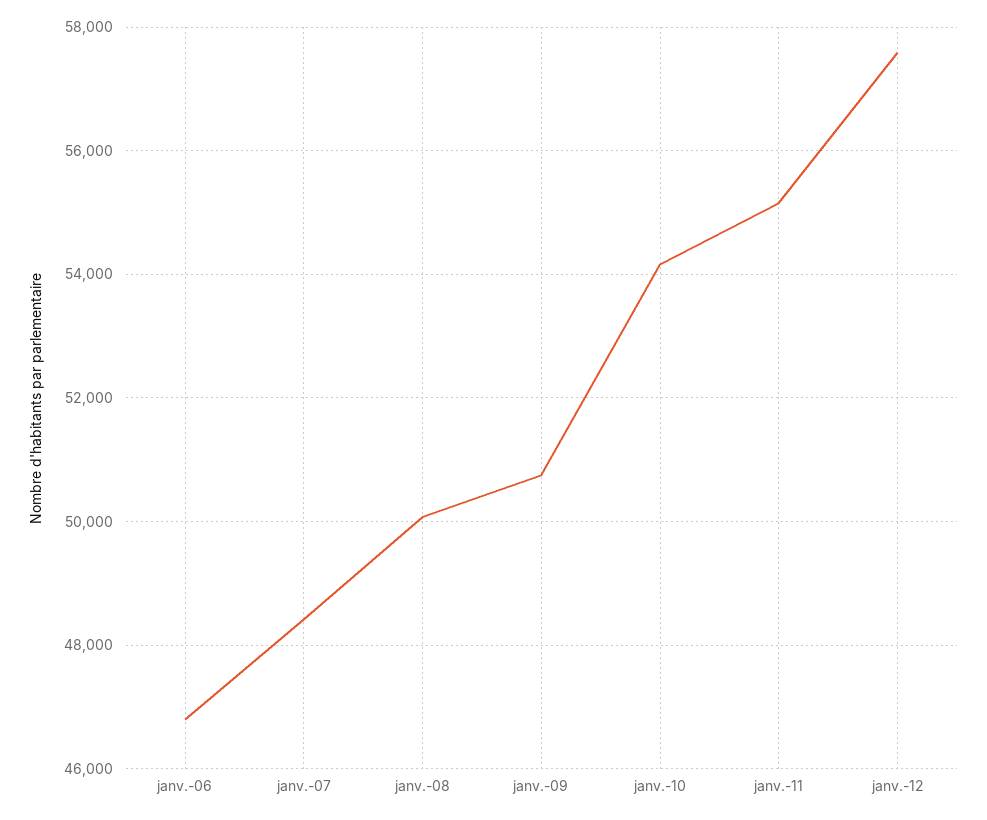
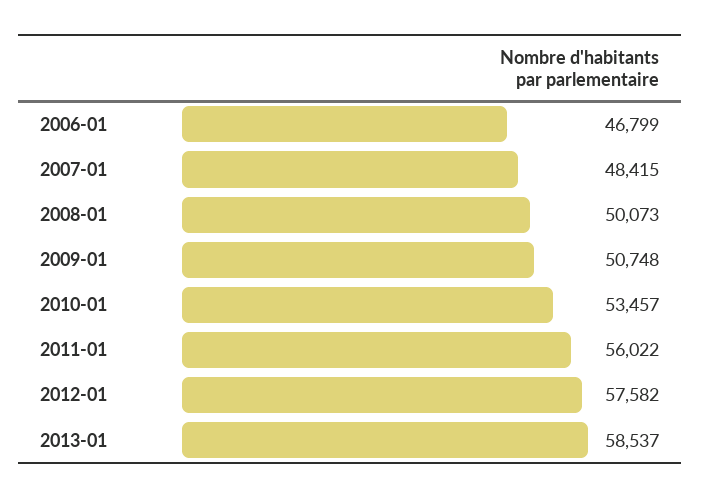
janv.-10: 54200 -> 53457
janv.-11: 55200 -> 56022
2013-01: none -> 58537

